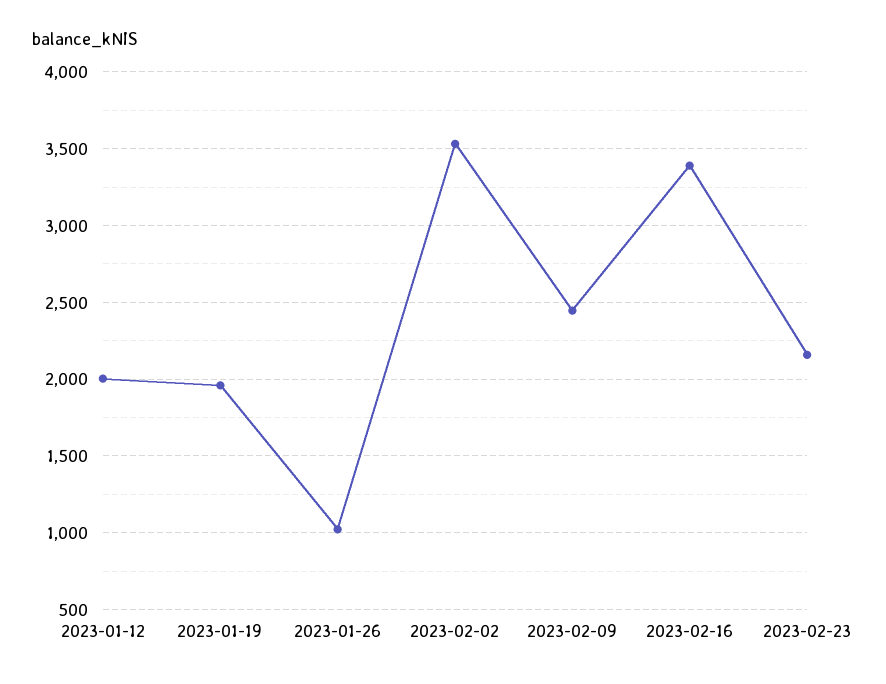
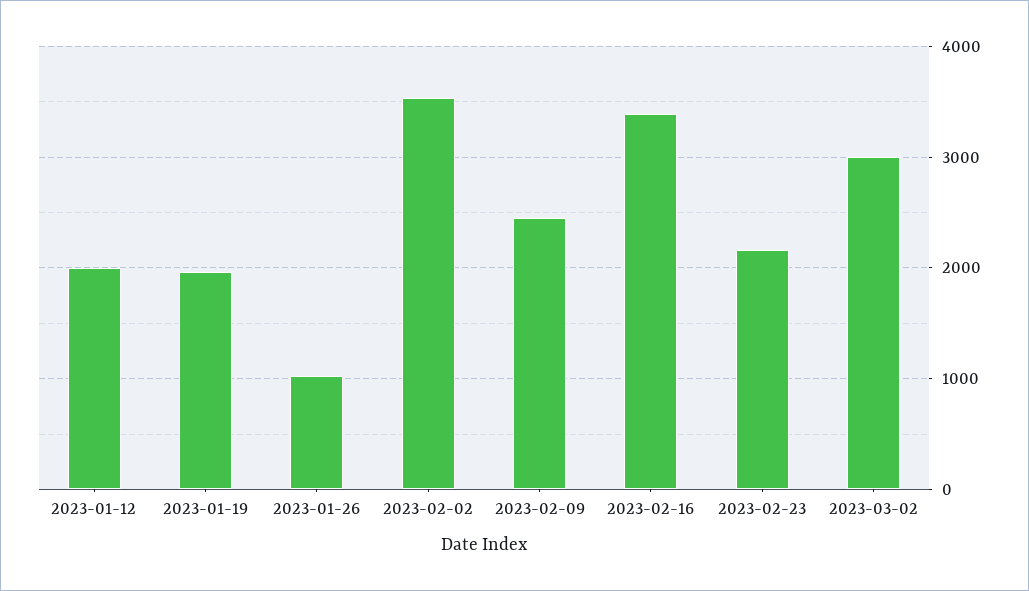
2023-03-02: none -> 3000

